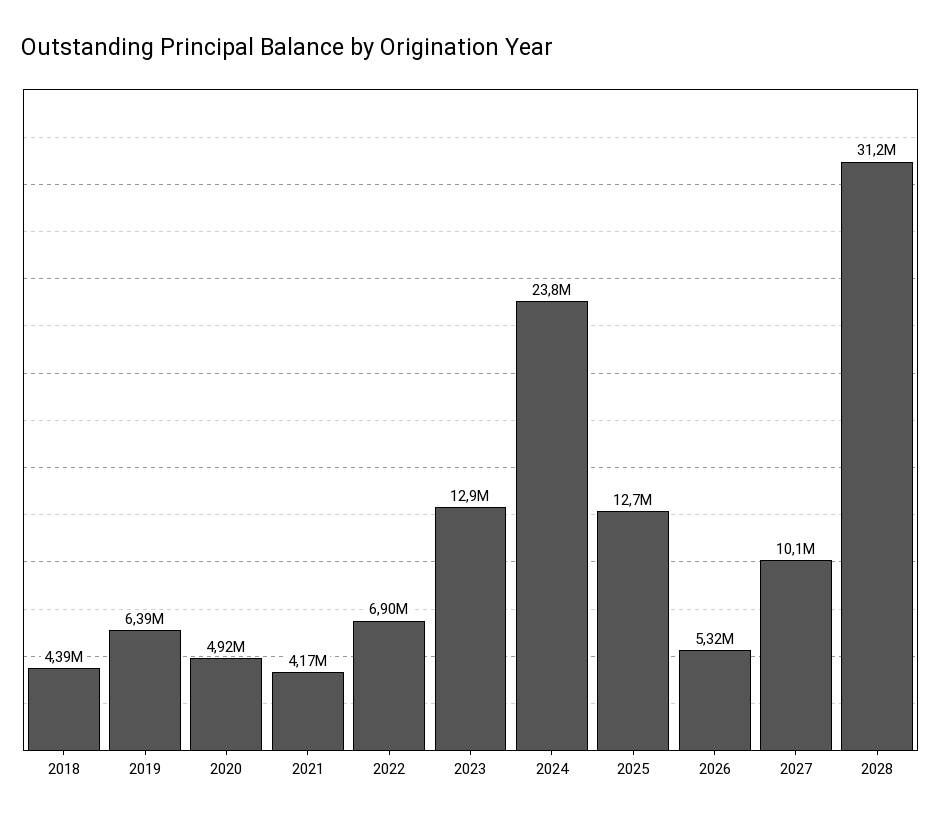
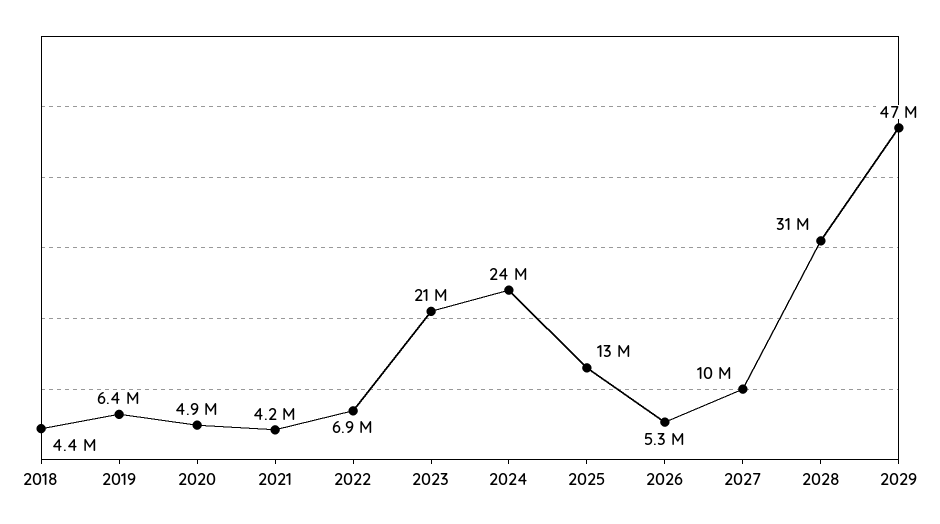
2023: 12900000 -> 21000000
2029: none -> 47000000

